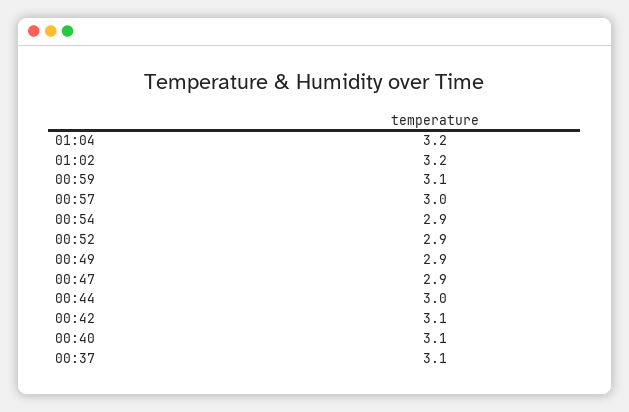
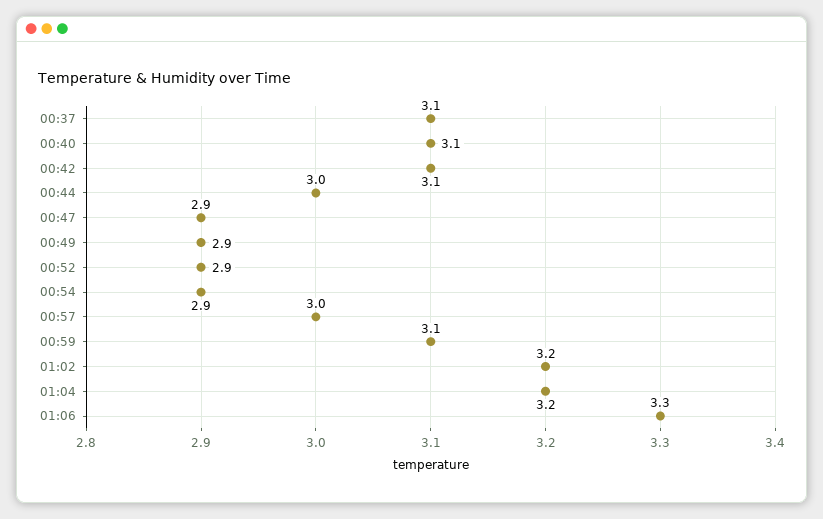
01:06: none -> 3.3

